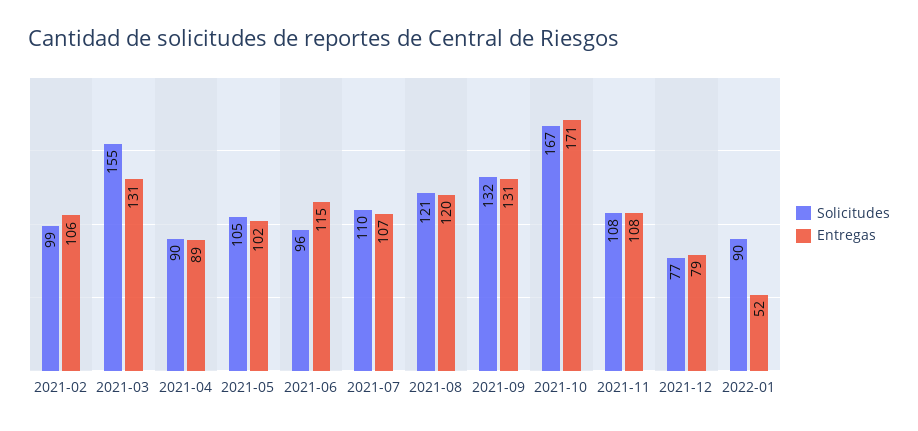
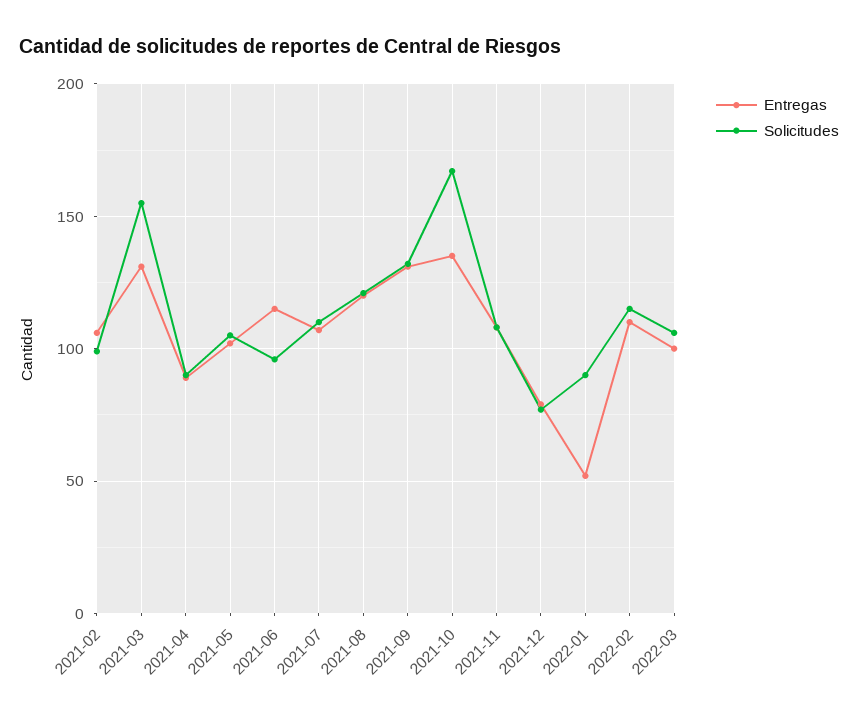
Entregas, 2021-10: 171 -> 135
Entregas, 2022-02: none -> 110
Solicitudes, 2022-02: none -> 115
Entregas, 2022-03: none -> 100
Solicitudes, 2022-03: none -> 105

